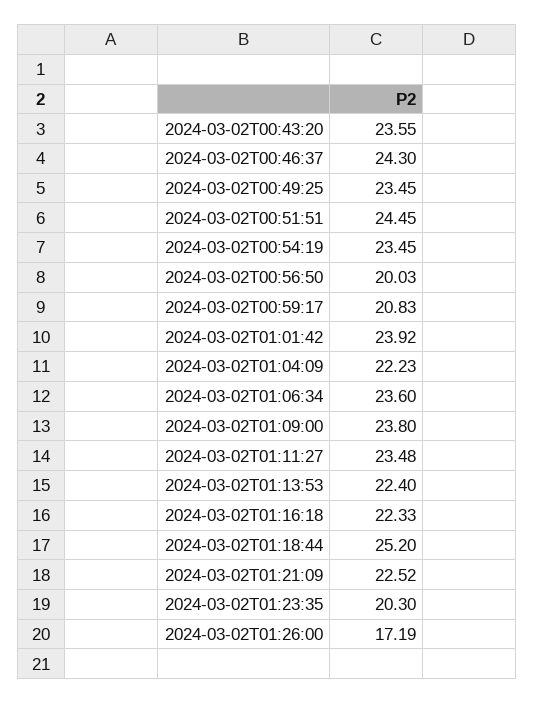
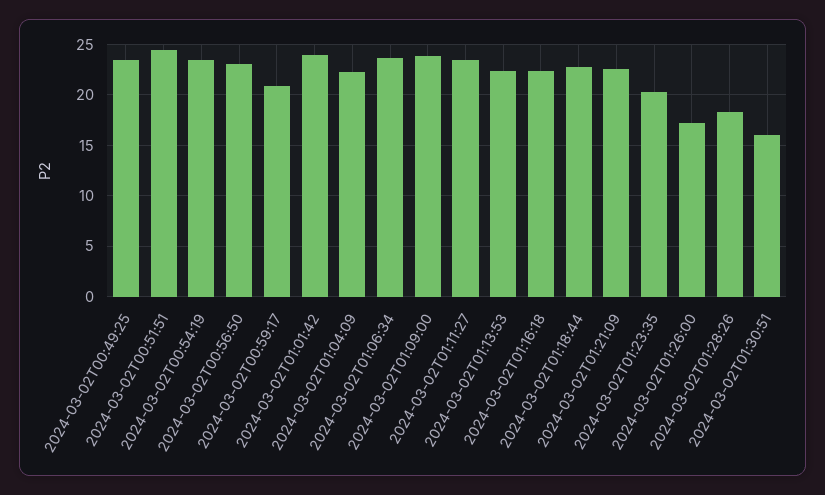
2024-03-02T00:43:20: 23.55 -> none
2024-03-02T00:46:37: 24.3 -> none
2024-03-02T00:56:50: 20.03 -> 23
2024-03-02T01:18:44: 25.2 -> 23
2024-03-02T01:28:26: none -> 18
2024-03-02T01:30:51: none -> 16

